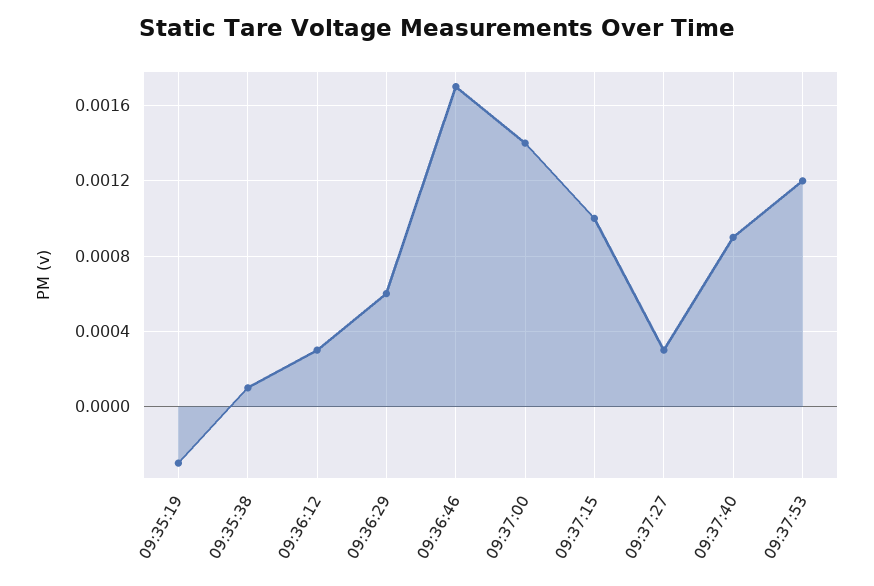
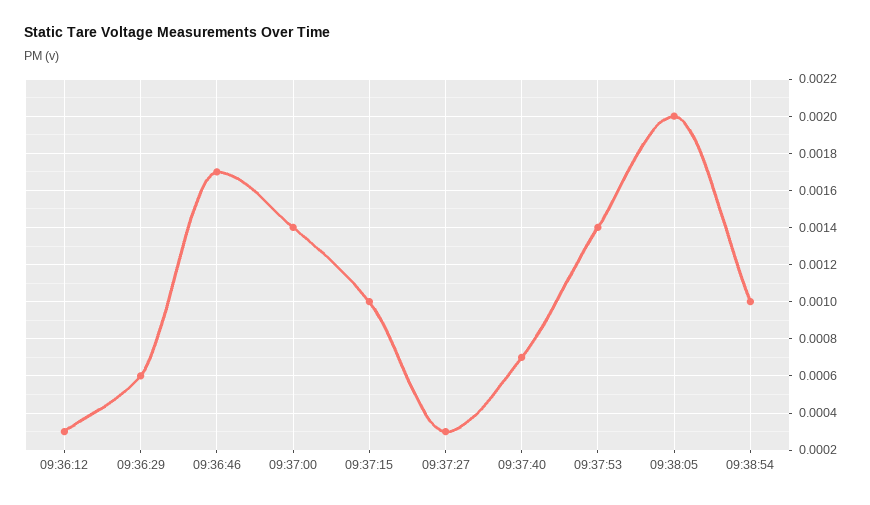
09:35:19: -0.0003 -> none
09:35:38: 0.0001 -> none
09:37:40: 0.0009 -> 0.0007
09:37:53: 0.0012 -> 0.0014
09:38:05: none -> 0.002
09:38:54: none -> 0.001

